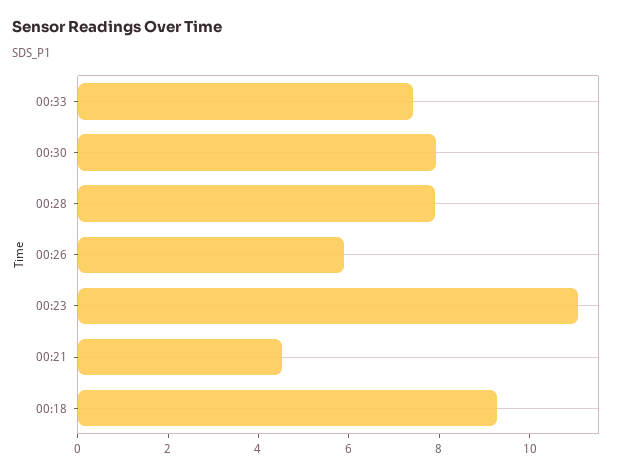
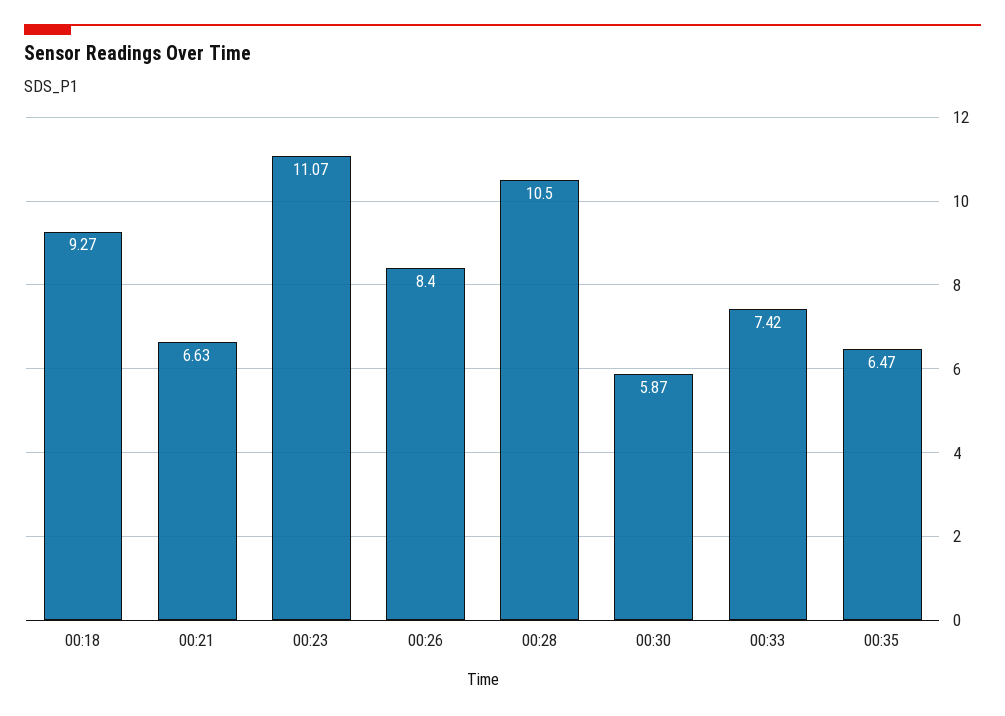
00:30: 8 -> 5.87
00:28: 8 -> 10.5
00:26: 6 -> 8.4
00:21: 4.5 -> 6.63
00:35: none -> 6.47

